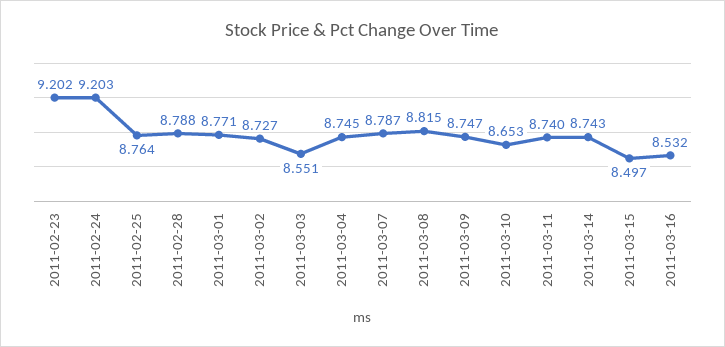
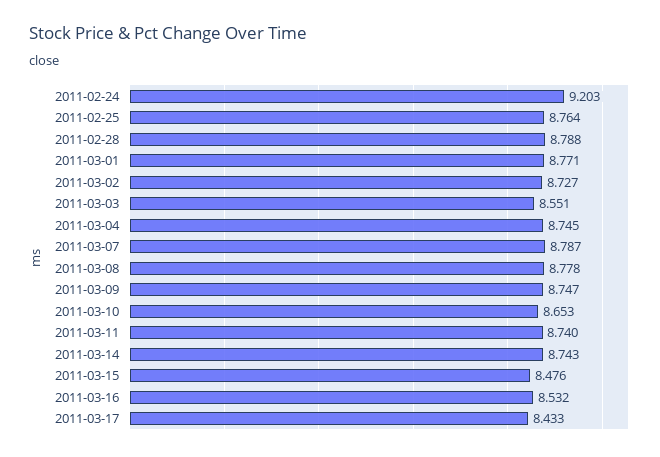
2011-02-23: 9.202 -> none
2011-03-08: 8.815 -> 8.778
2011-03-15: 8.497 -> 8.476
2011-03-17: none -> 8.433

